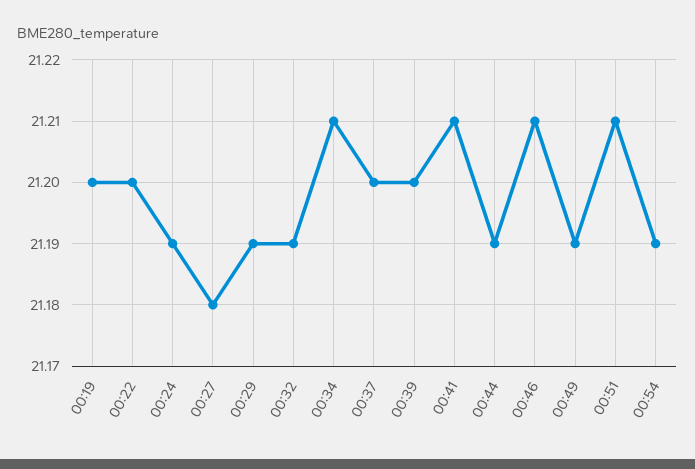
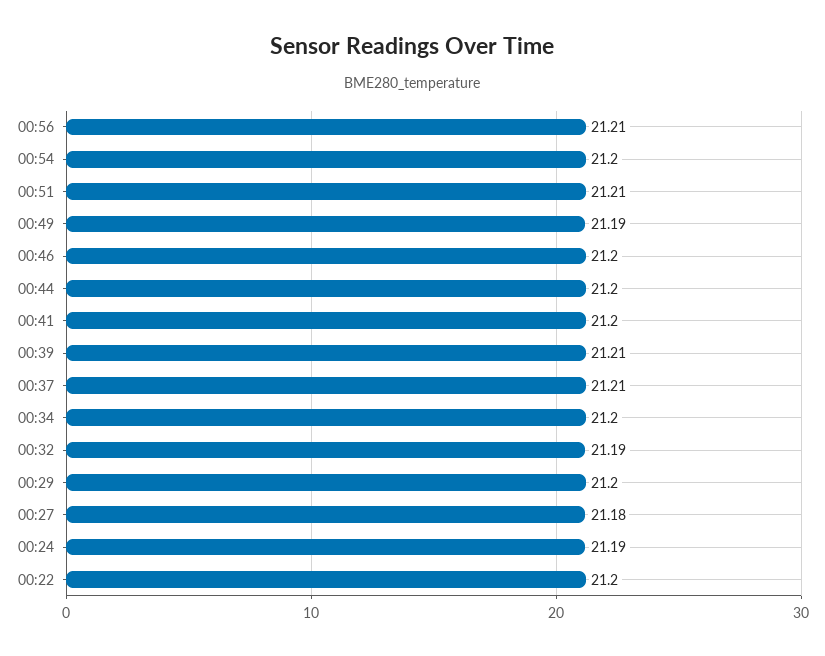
00:19: 21.2 -> none
00:29: 21.19 -> 21.2
00:34: 21.21 -> 21.2
00:37: 21.2 -> 21.21
00:39: 21.2 -> 21.21
00:41: 21.21 -> 21.2
00:44: 21.19 -> 21.2
00:46: 21.21 -> 21.2
00:54: 21.19 -> 21.2
00:56: none -> 21.21

